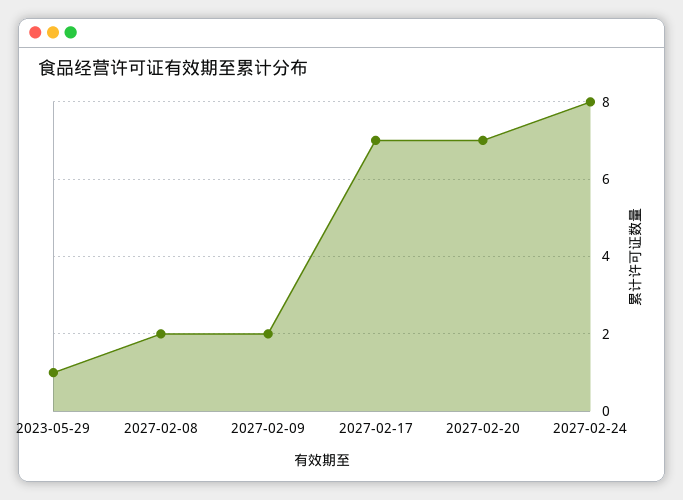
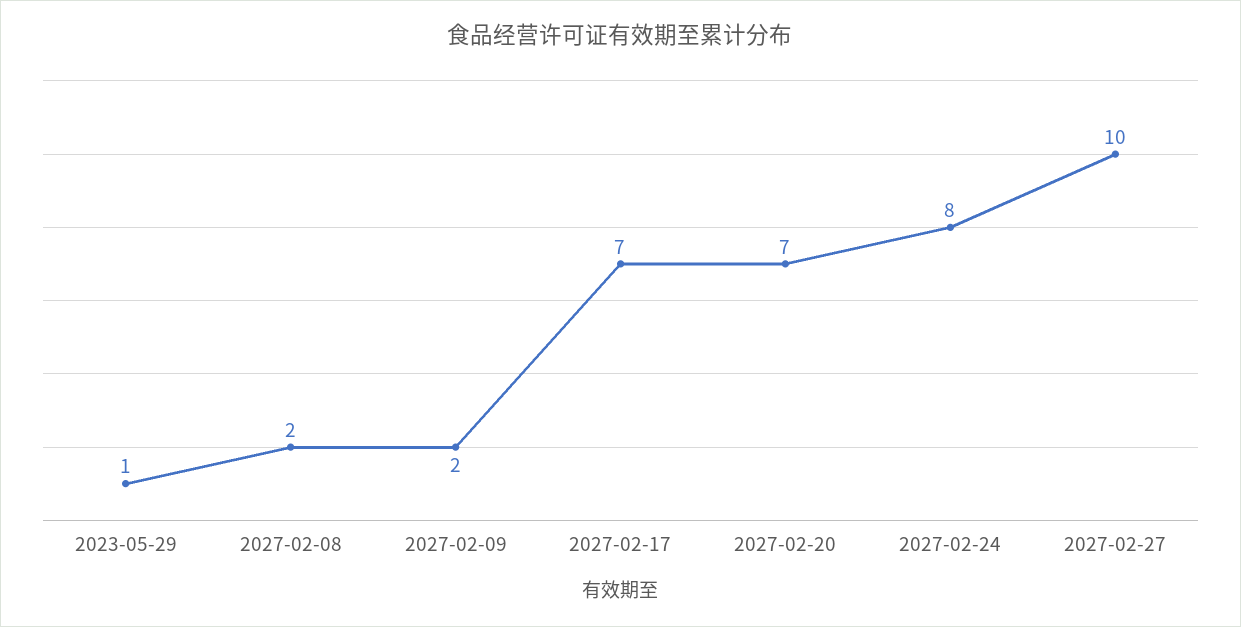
2027-02-27: none -> 10

